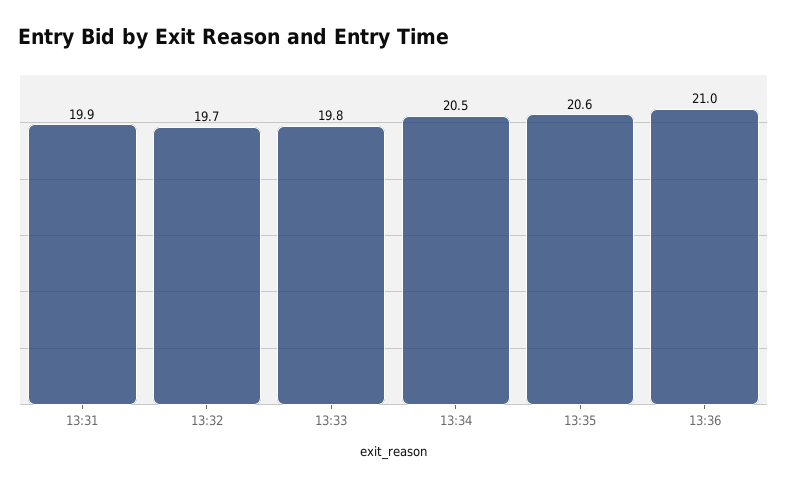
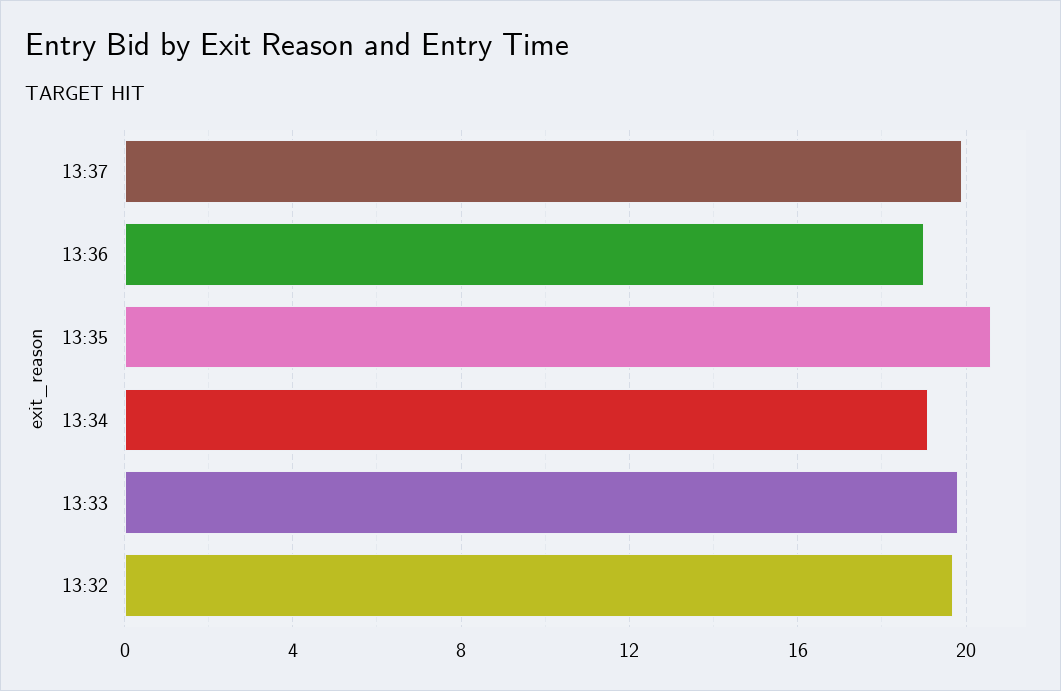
13:31: 19.9 -> none
13:34: 20.5 -> 19
13:36: 21 -> 19
13:37: none -> 20

